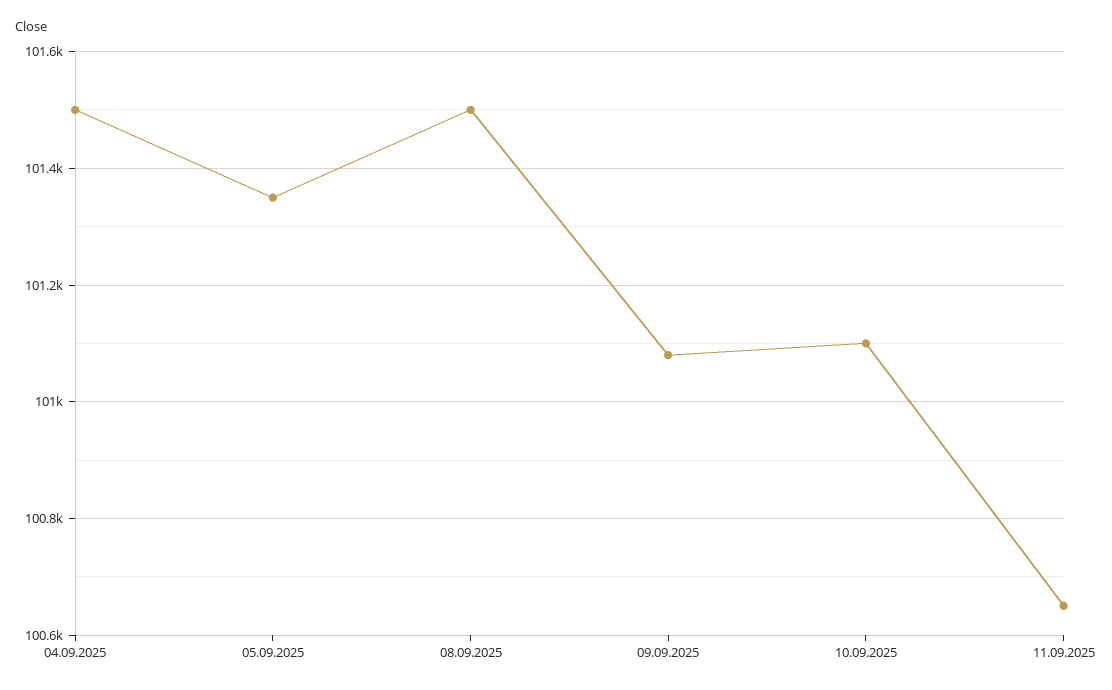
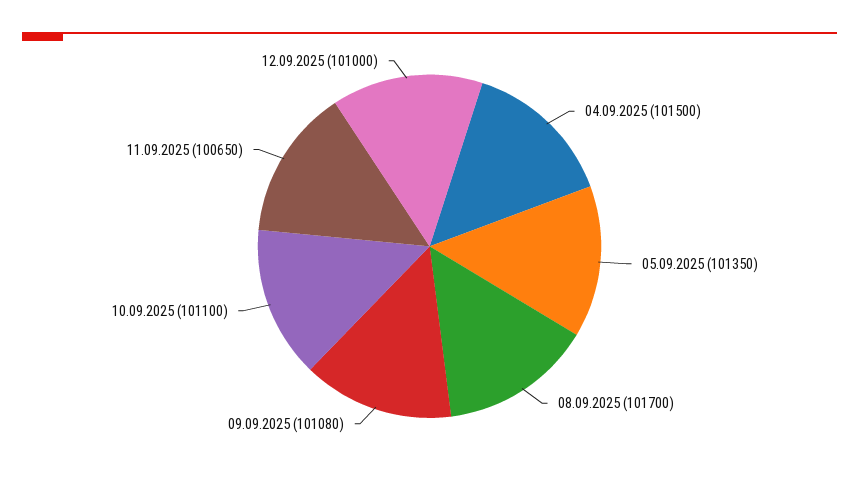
08.09.2025: 101500 -> 101700
12.09.2025: none -> 101000

